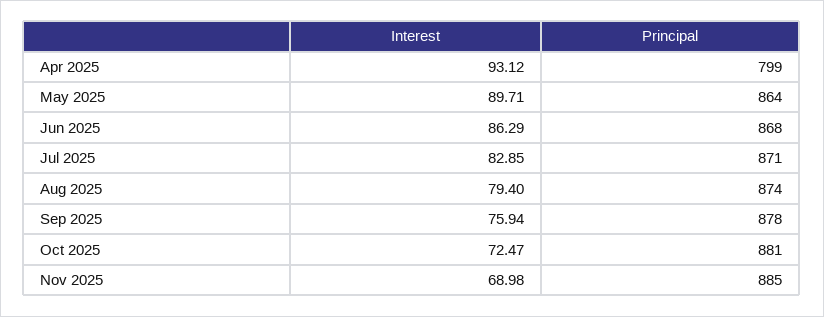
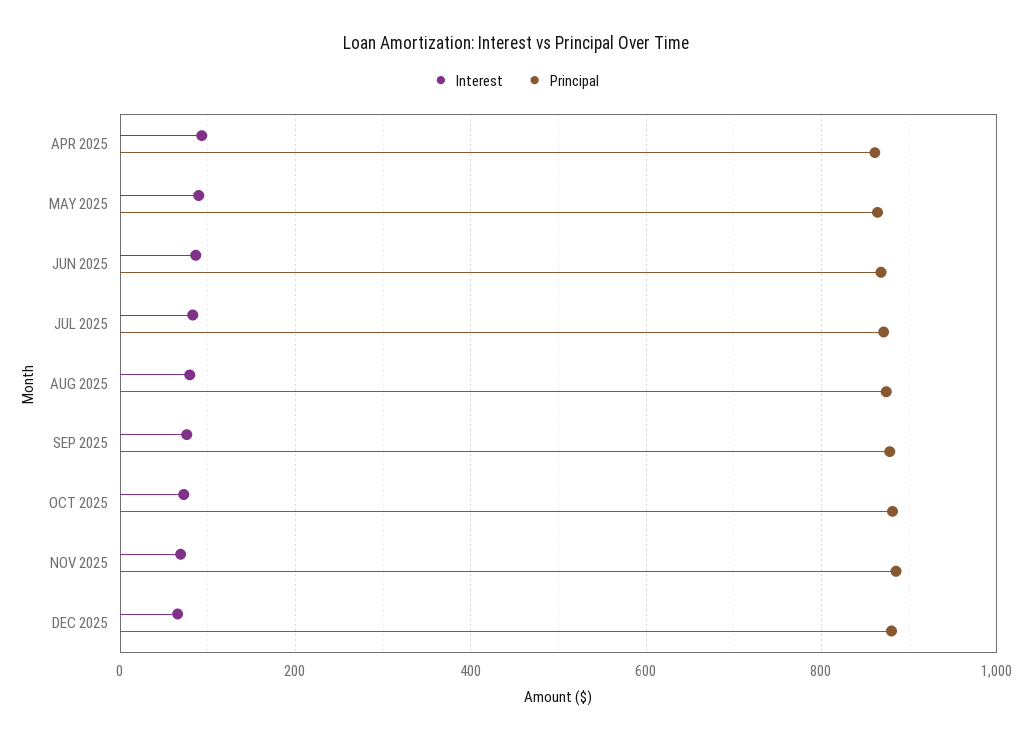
Principal, Apr 2025: 799 -> 860
Interest, DEC 2025: none -> 60
Principal, DEC 2025: none -> 880

